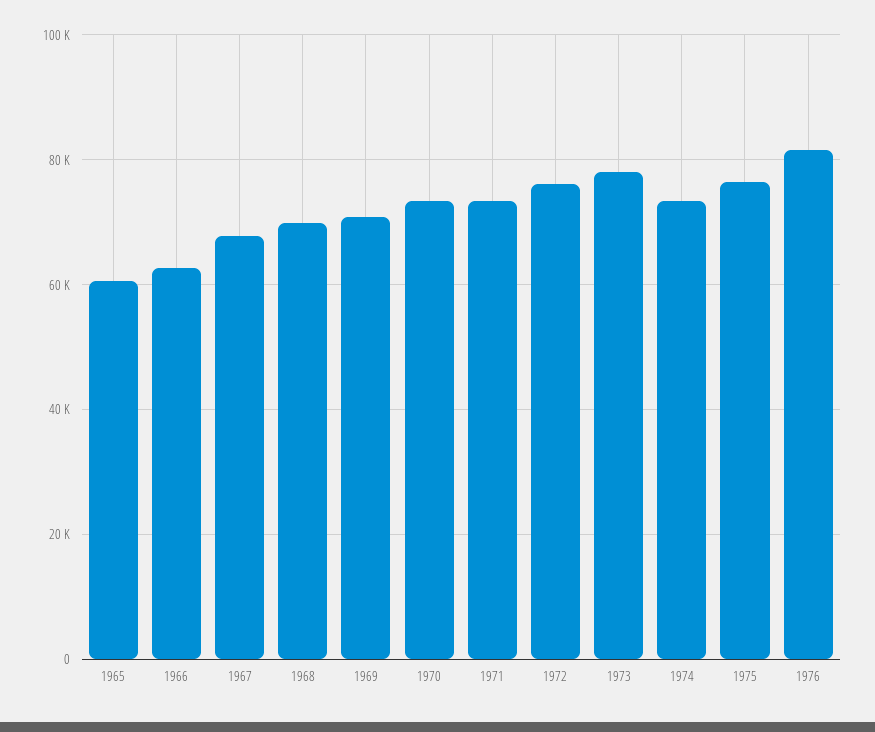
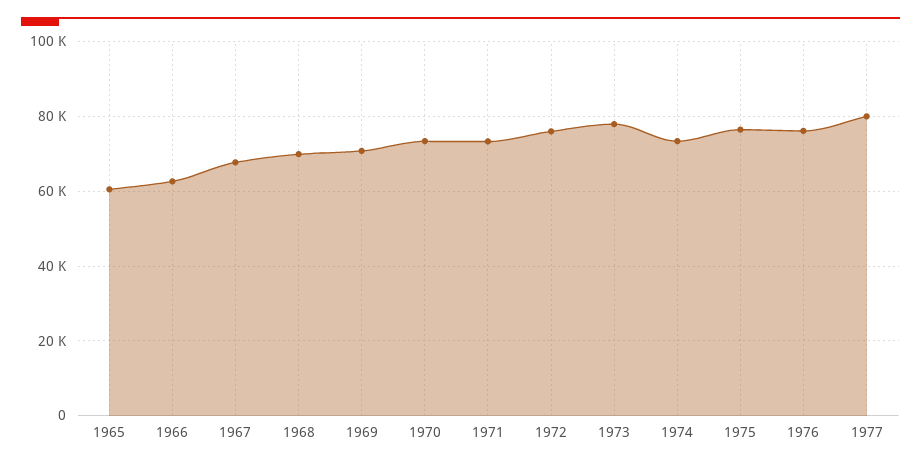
1976: 82000 -> 76000
1977: none -> 80000

